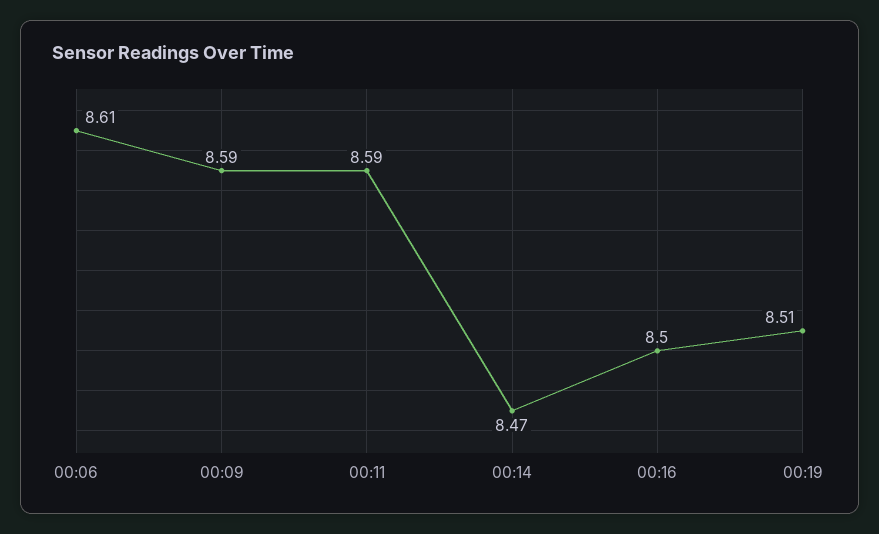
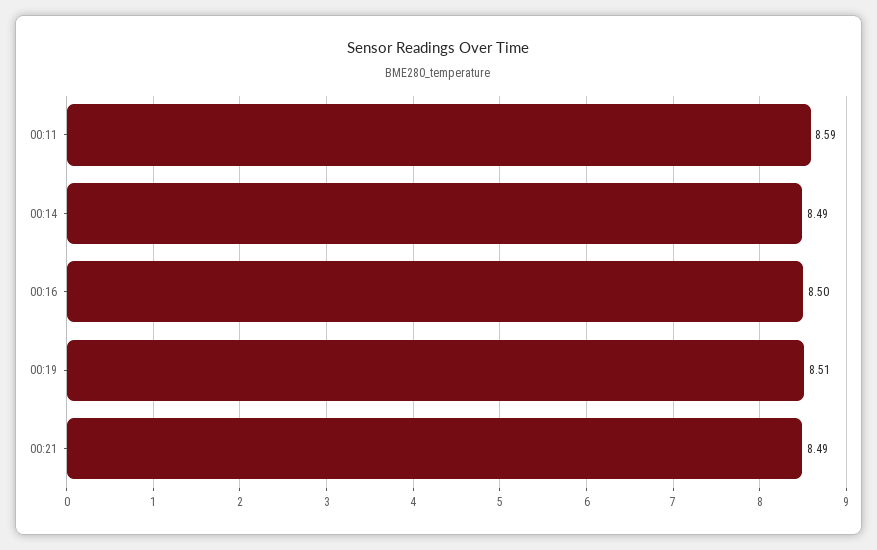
00:06: 8.61 -> none
00:09: 8.59 -> none
00:14: 8.47 -> 8.49
00:21: none -> 8.49

